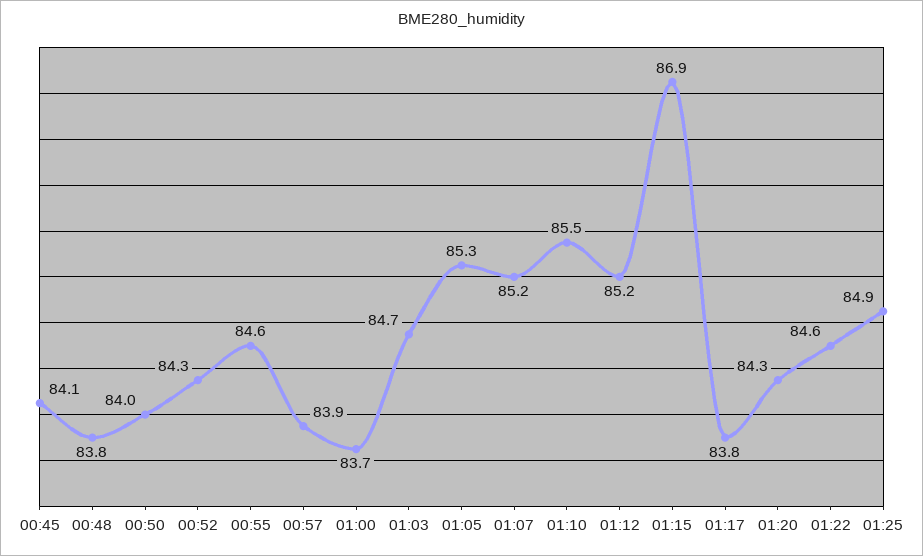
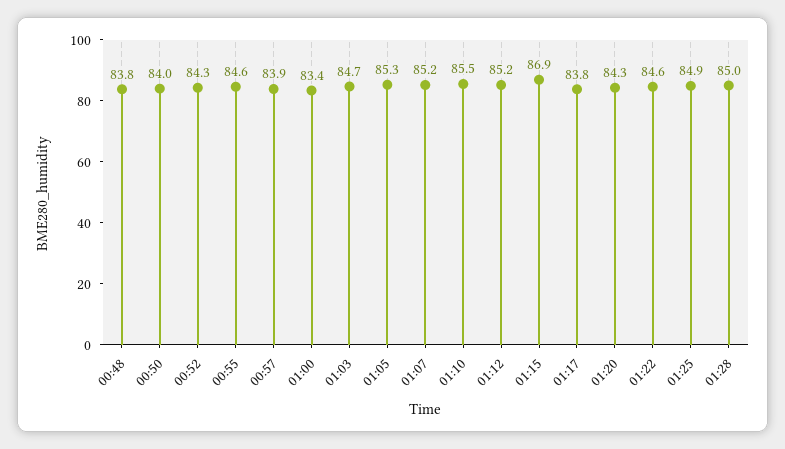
00:45: 84.1 -> none
01:00: 83.7 -> 83.4
01:28: none -> 85

